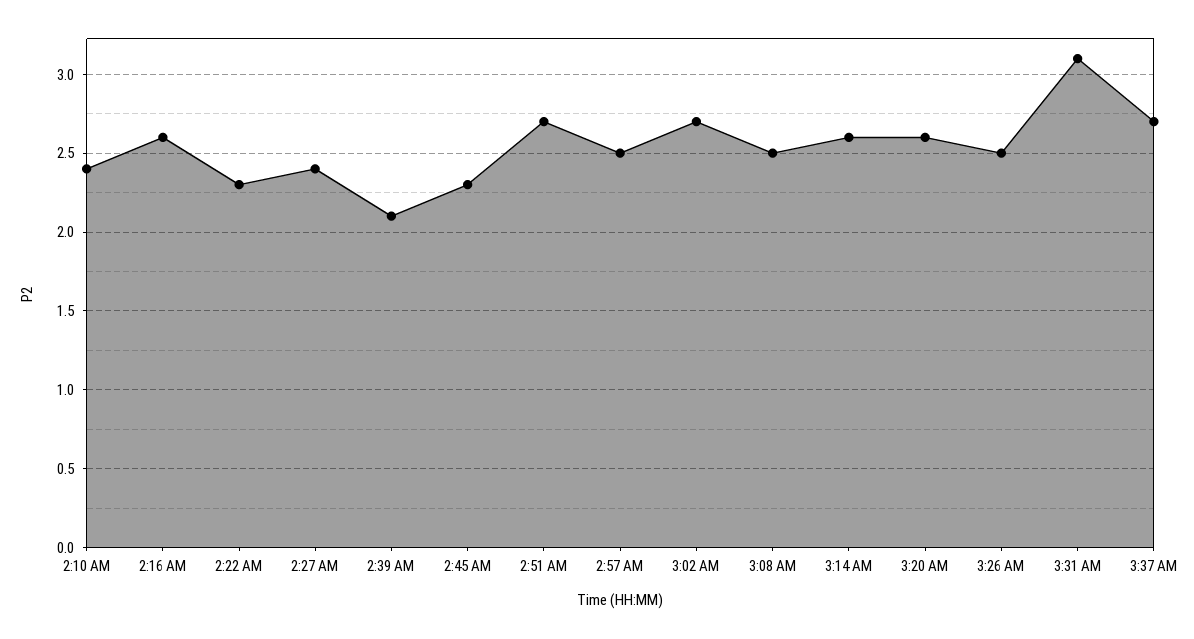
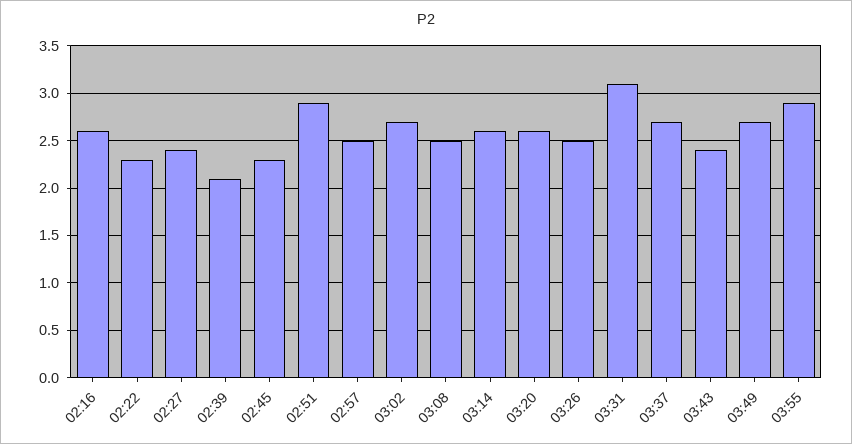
2:10 AM: 2.4 -> none
2:51 AM: 2.7 -> 2.9
03:43: none -> 2.4
03:49: none -> 2.7
03:55: none -> 2.9

